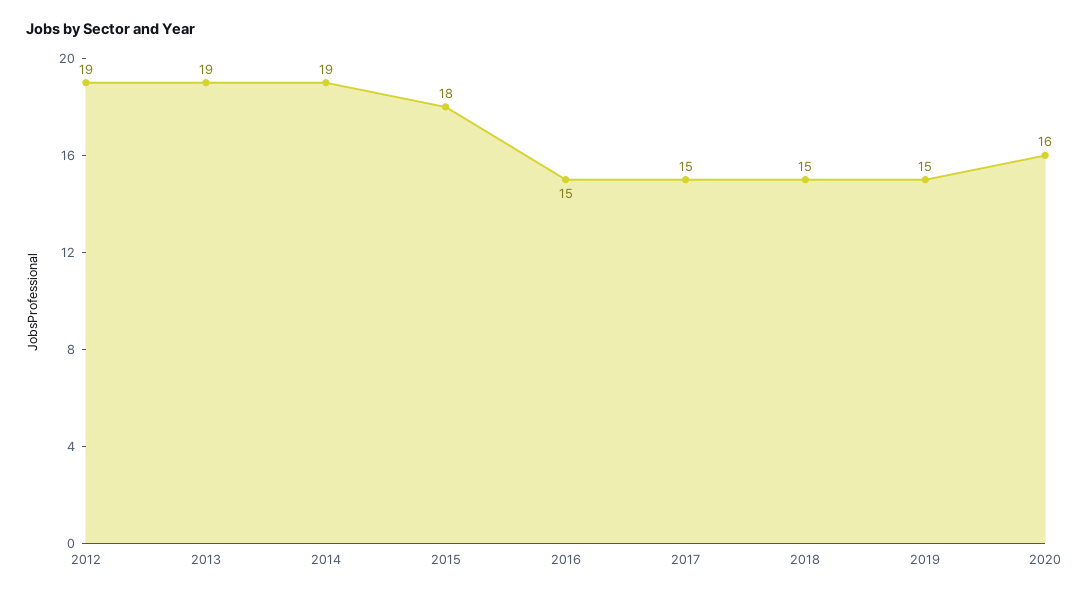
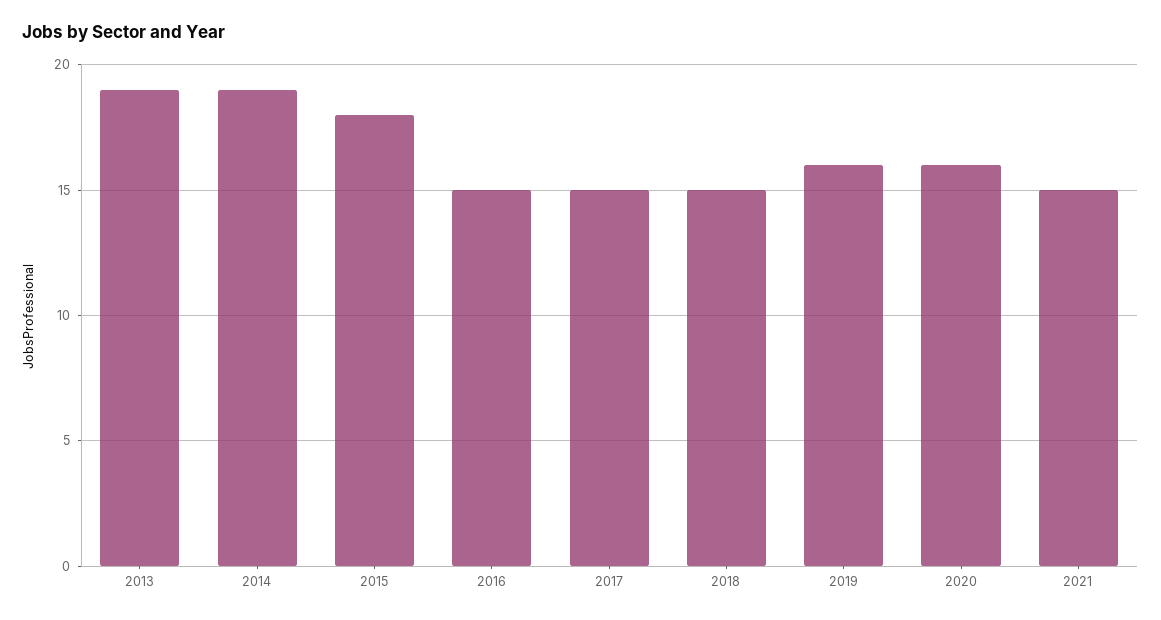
2012: 19 -> none
2019: 15 -> 16
2021: none -> 15

